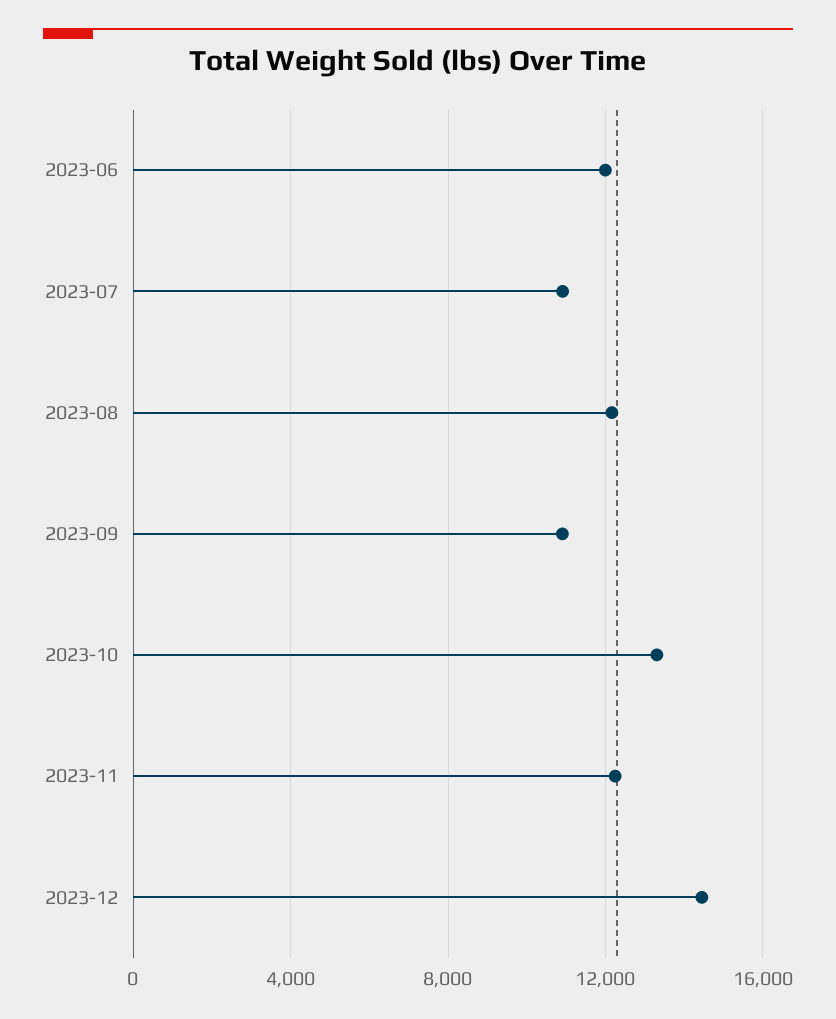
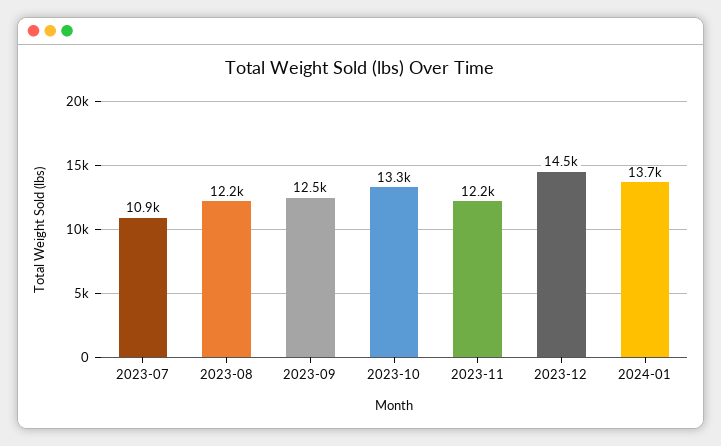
2023-06: 12000 -> none
2023-09: 11000 -> 12500
2024-01: none -> 13700

